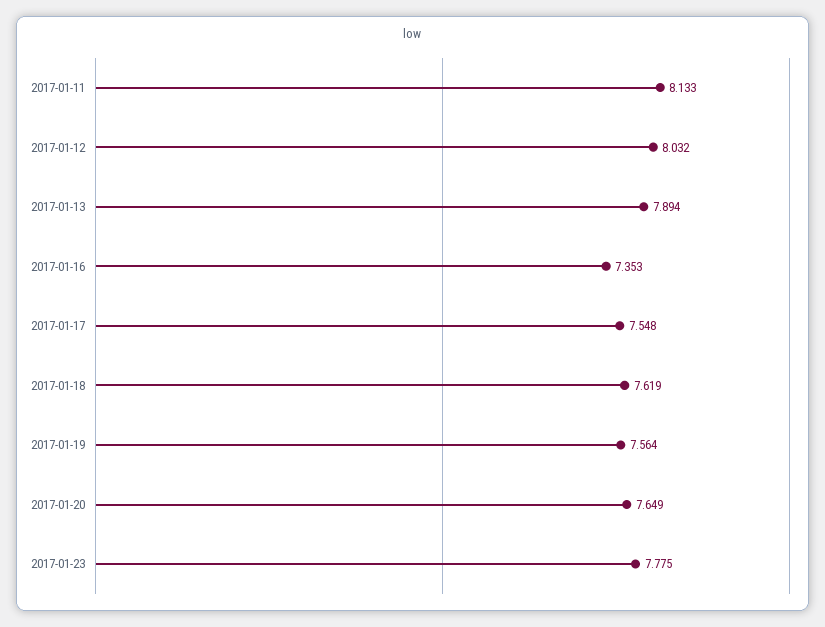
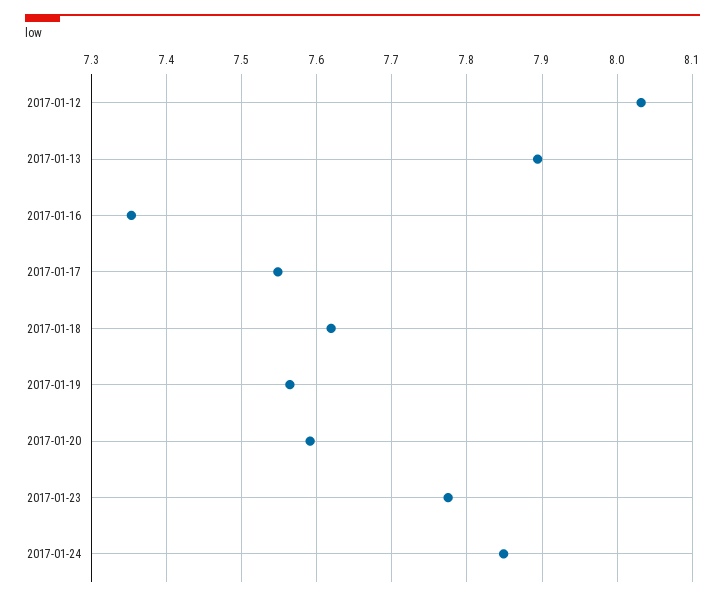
2017-01-11: 8.133 -> none
2017-01-20: 7.649 -> 7.59
2017-01-24: none -> 7.85

